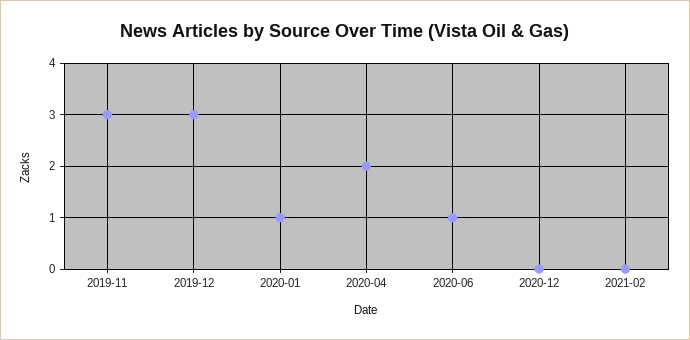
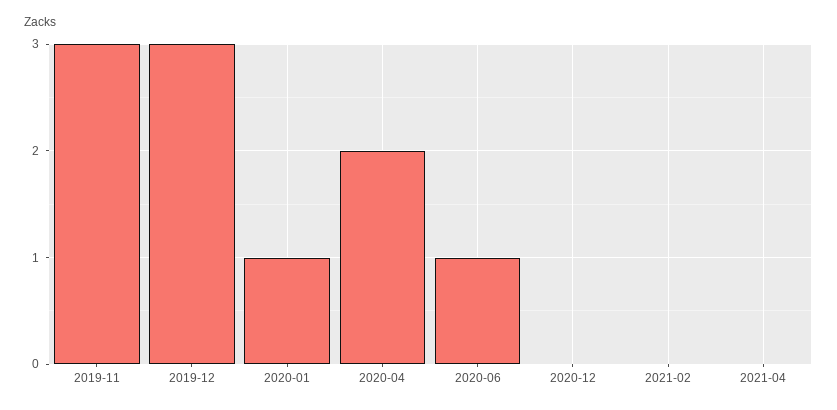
2021-04: none -> 0

